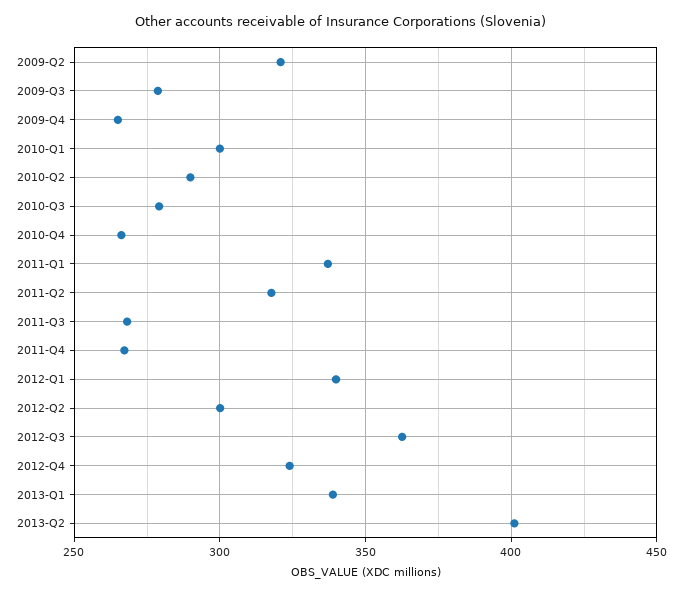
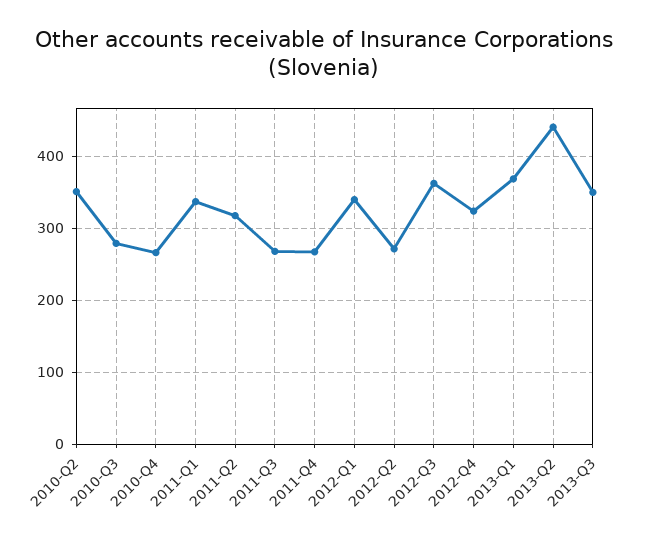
2009-Q2: 320 -> none
2009-Q3: 280 -> none
2009-Q4: 265 -> none
2010-Q1: 300 -> none
2010-Q2: 290 -> 350
2012-Q2: 300 -> 270
2013-Q1: 340 -> 370
2013-Q2: 400 -> 440
2013-Q3: none -> 350

